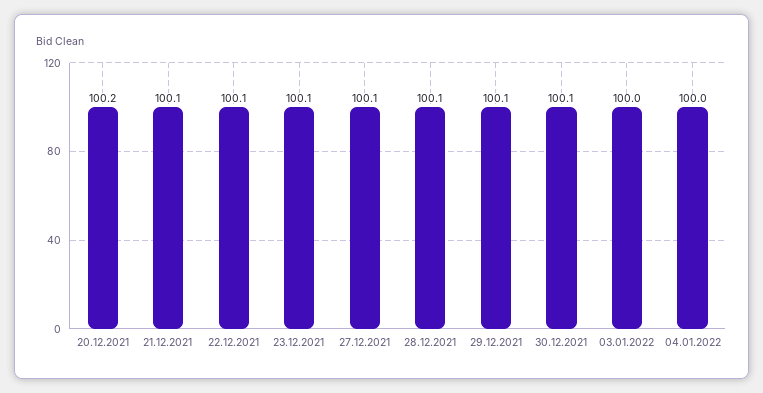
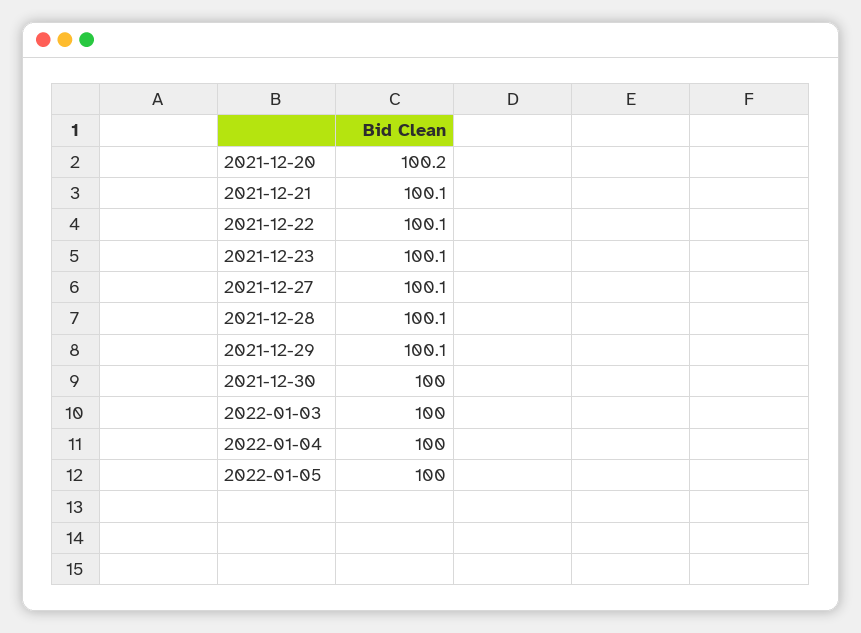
30.12.2021: 100.1 -> 100
2022-01-05: none -> 100

